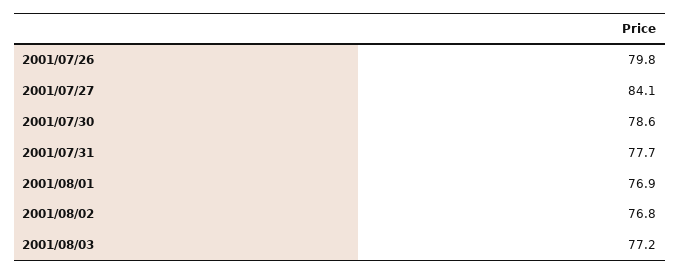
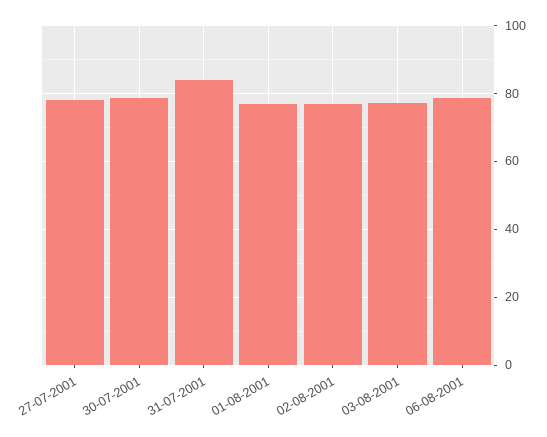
2001/07/26: 79.8 -> none
2001/07/27: 84.1 -> 78
2001/07/31: 77.7 -> 84
06-08-2001: none -> 78

